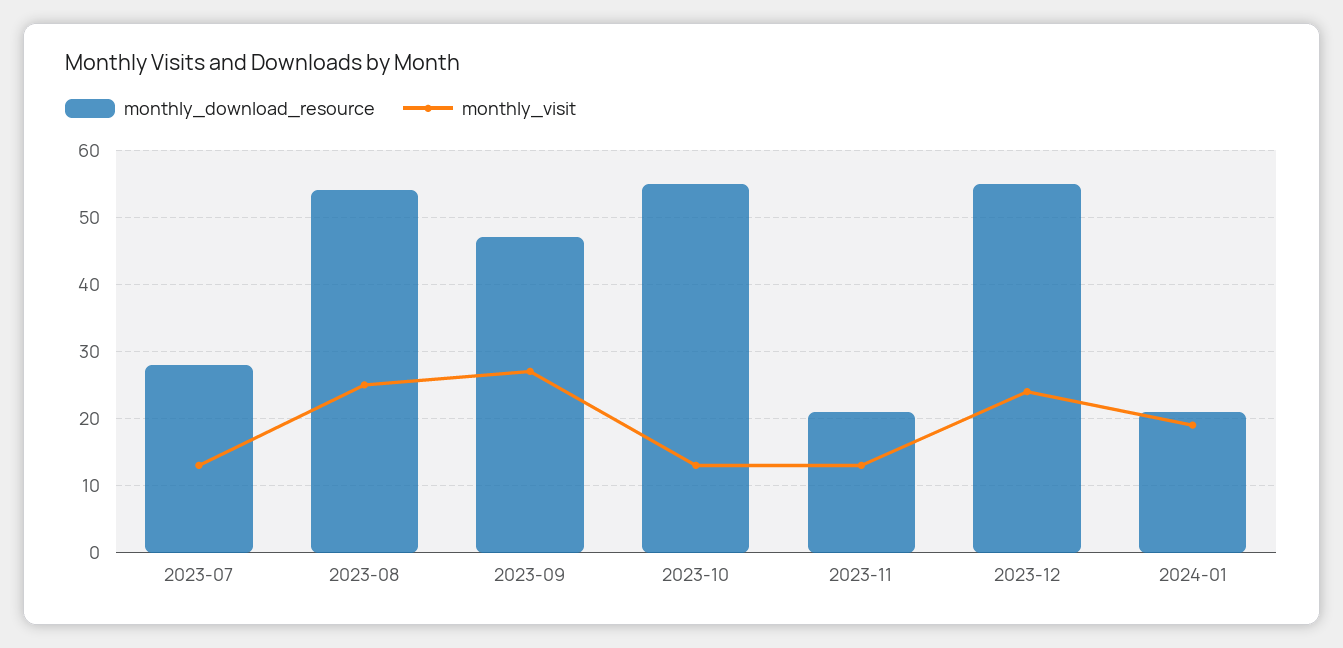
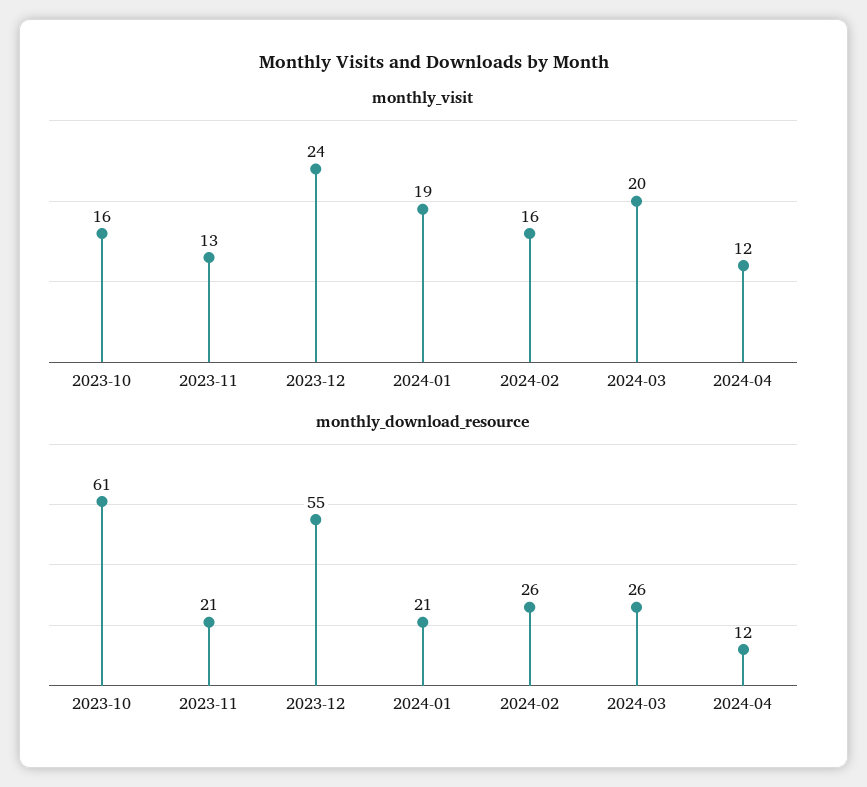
monthly_download_resource, 2023-07: 28 -> none
monthly_visit, 2023-07: 13 -> none
monthly_download_resource, 2023-08: 54 -> none
monthly_visit, 2023-08: 25 -> none
monthly_download_resource, 2023-09: 47 -> none
monthly_visit, 2023-09: 27 -> none
monthly_download_resource, 2023-10: 55 -> 61
monthly_visit, 2023-10: 13 -> 16
monthly_visit, 2024-02: none -> 16
monthly_visit, 2024-03: none -> 20
monthly_visit, 2024-04: none -> 12
monthly_download_resource, 2024-02: none -> 26
monthly_download_resource, 2024-03: none -> 26
monthly_download_resource, 2024-04: none -> 12

